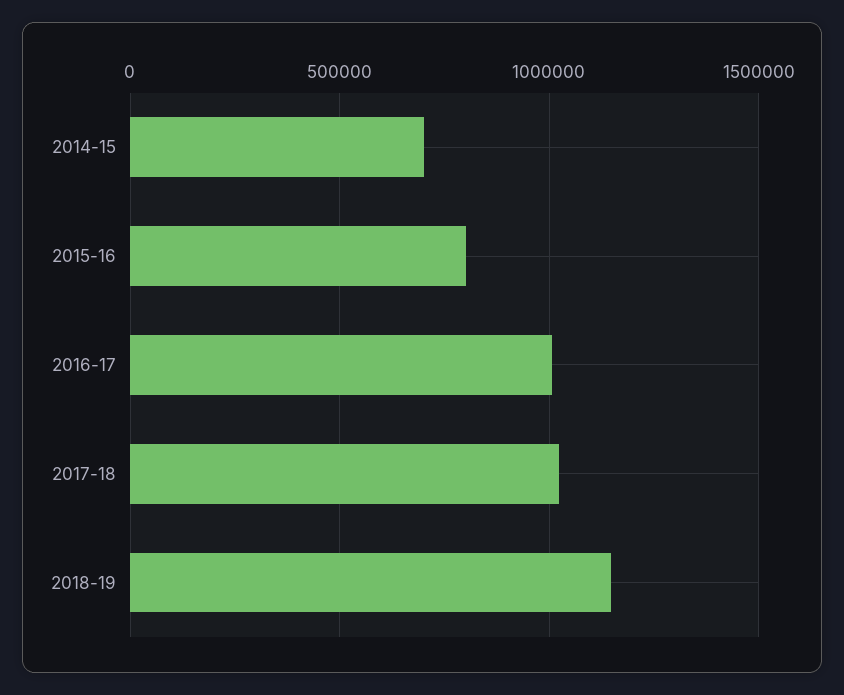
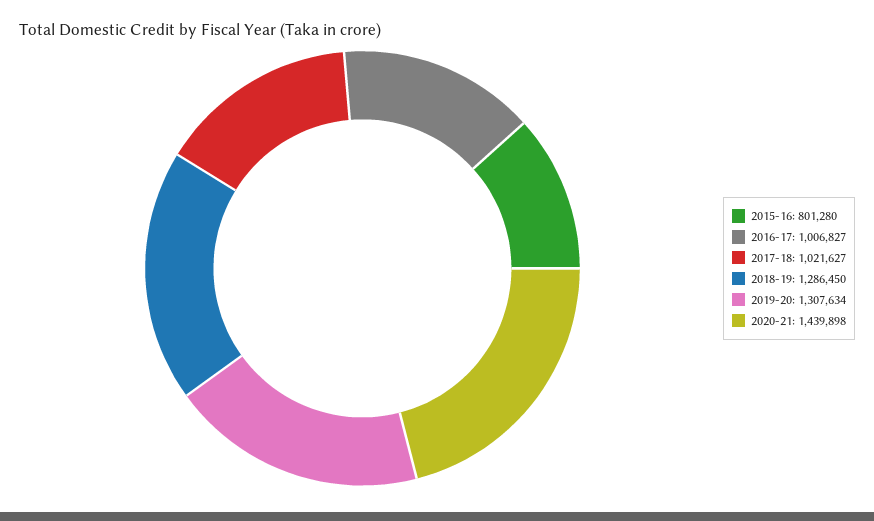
2014-15: 700000 -> none
2018-19: 1150000 -> 1286450
2019-20: none -> 1307634
2020-21: none -> 1439898

